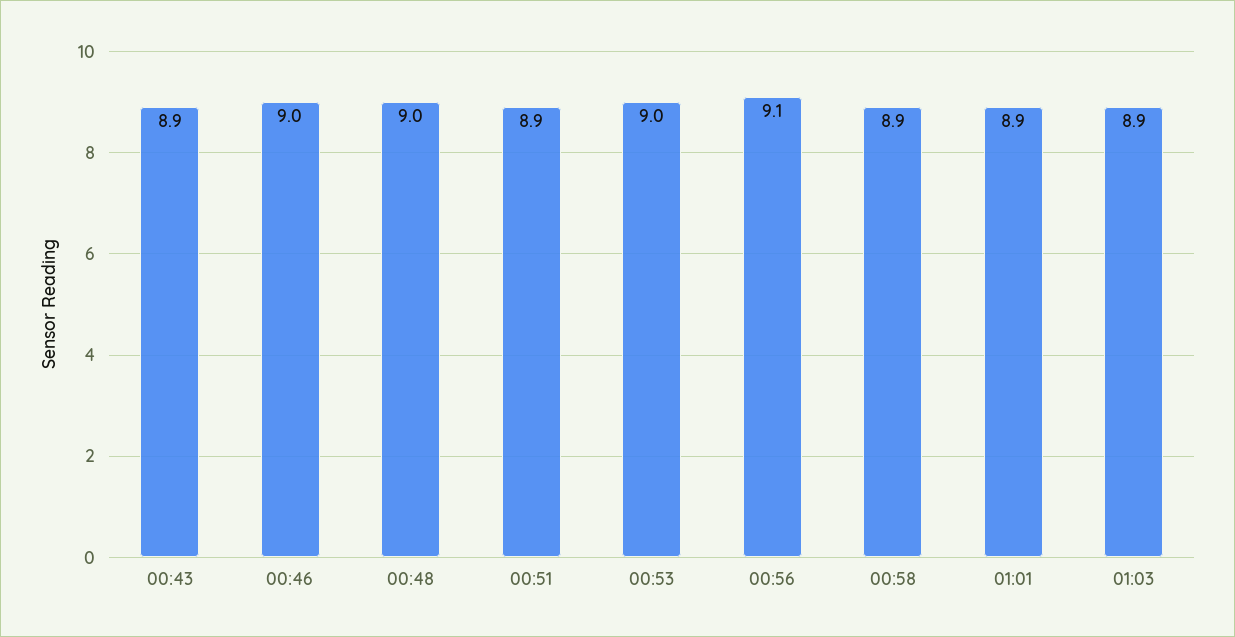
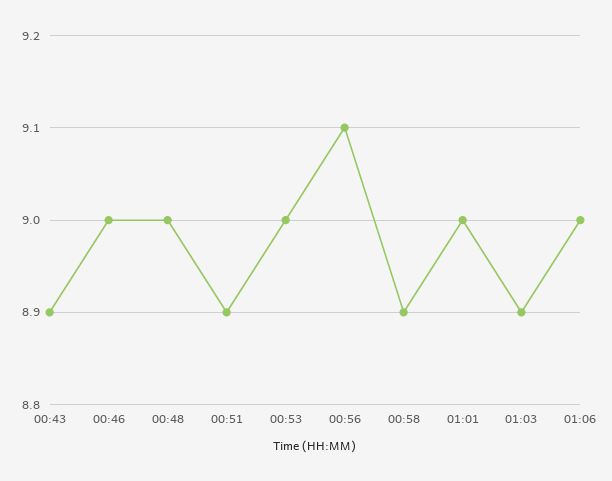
01:01: 8.9 -> 9
01:06: none -> 9

